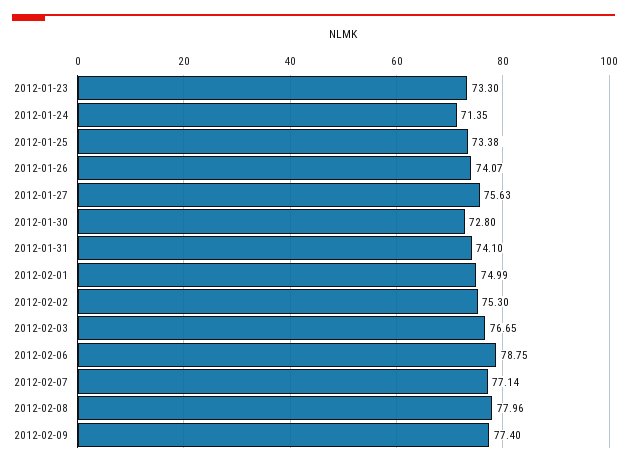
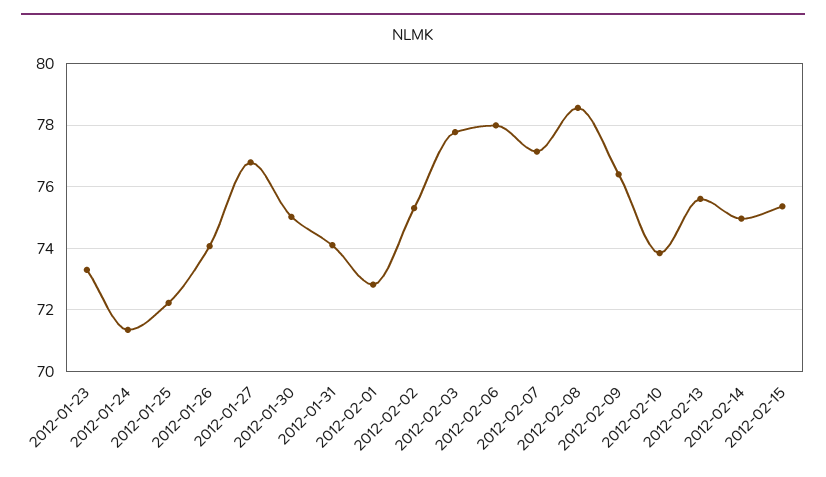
2012-01-25: 73.38 -> 72.2
2012-01-27: 75.63 -> 76.8
2012-01-30: 72.8 -> 75
2012-02-01: 74.99 -> 72.8
2012-02-03: 76.65 -> 77.8
2012-02-06: 78.75 -> 78
2012-02-08: 77.96 -> 78.6
2012-02-09: 77.4 -> 76.4
2012-02-10: none -> 73.8
2012-02-13: none -> 75.6
2012-02-14: none -> 75
2012-02-15: none -> 75.4

